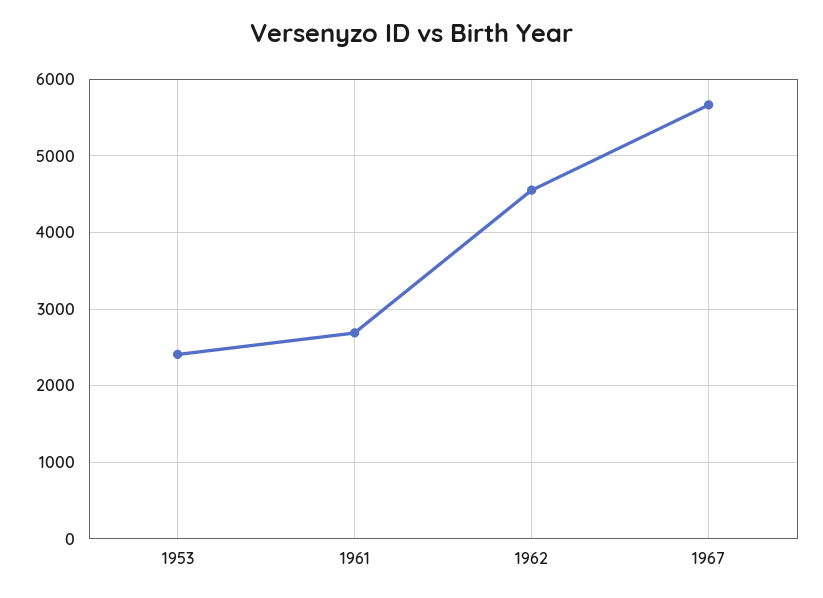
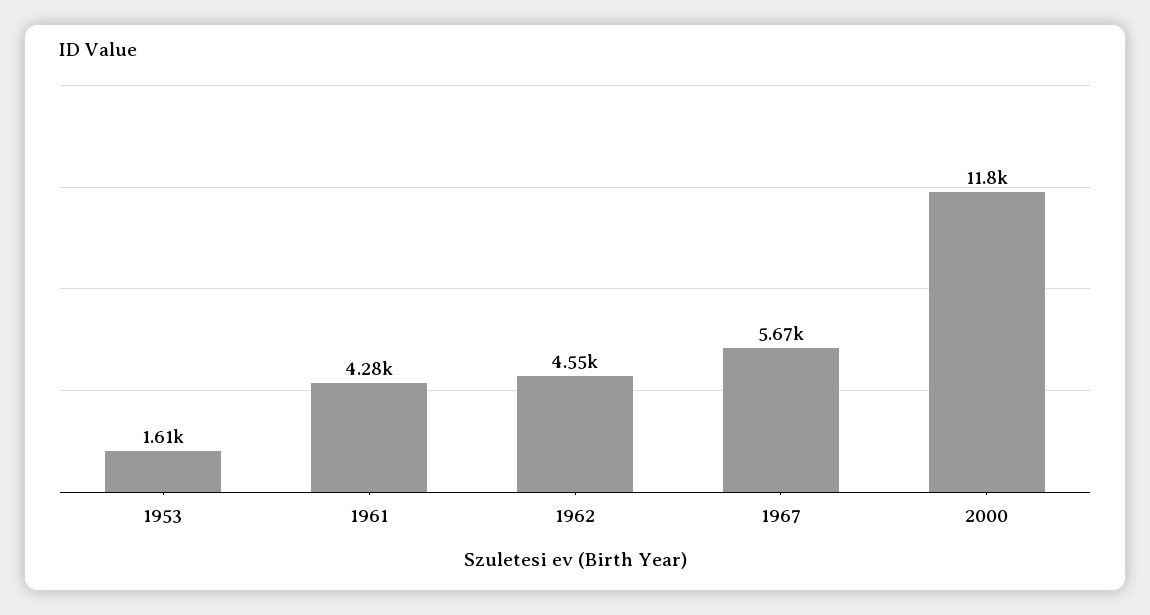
1953: 2400 -> 1610
1961: 2700 -> 4280
2000: none -> 11800

